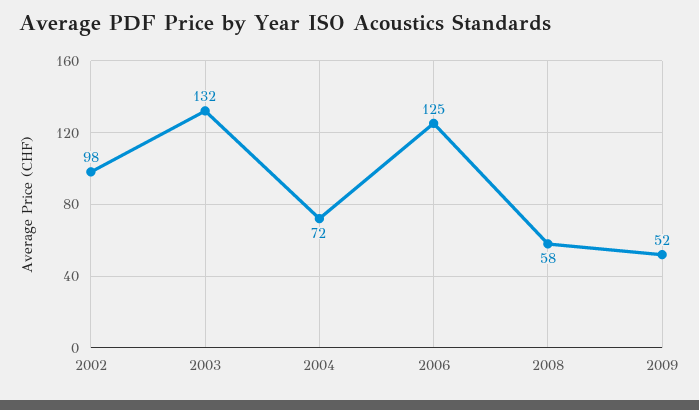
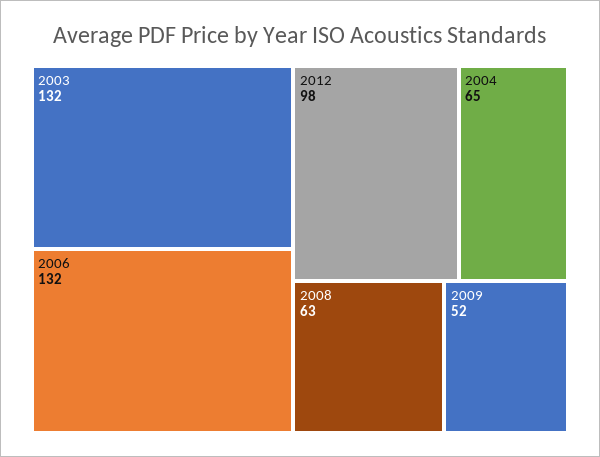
2002: 98 -> none
2004: 72 -> 65
2006: 125 -> 132
2008: 58 -> 63
2012: none -> 98

